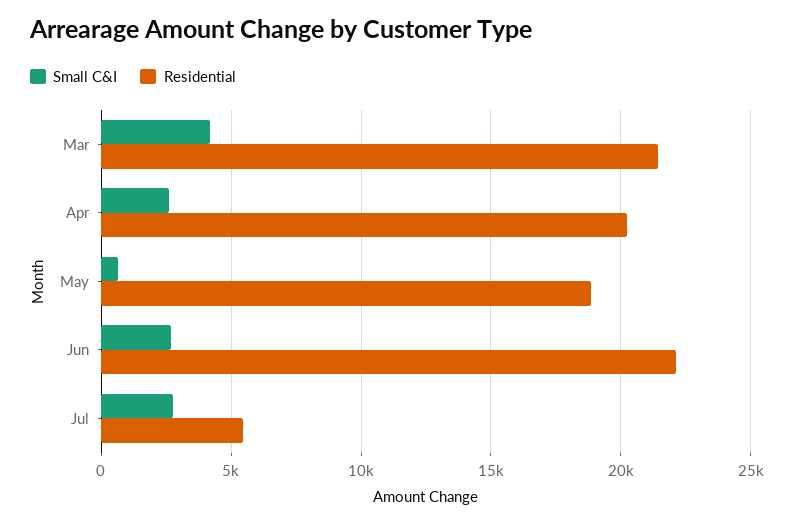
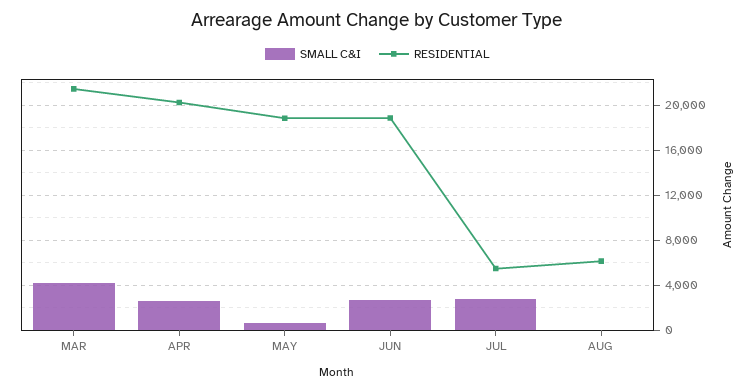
Residential, Jun: 22000 -> 19000
Small C&I, AUG: none -> 0
Residential, AUG: none -> 6000

